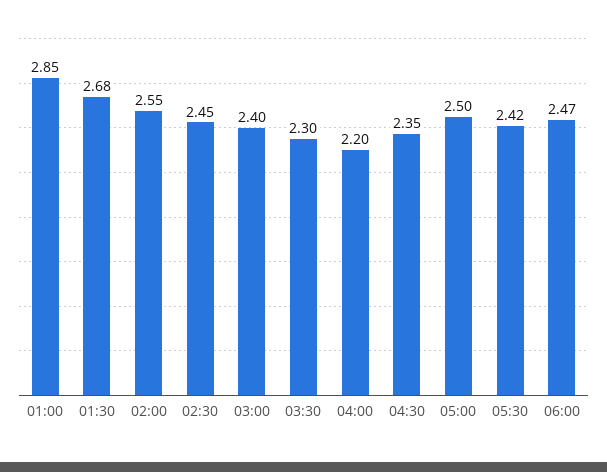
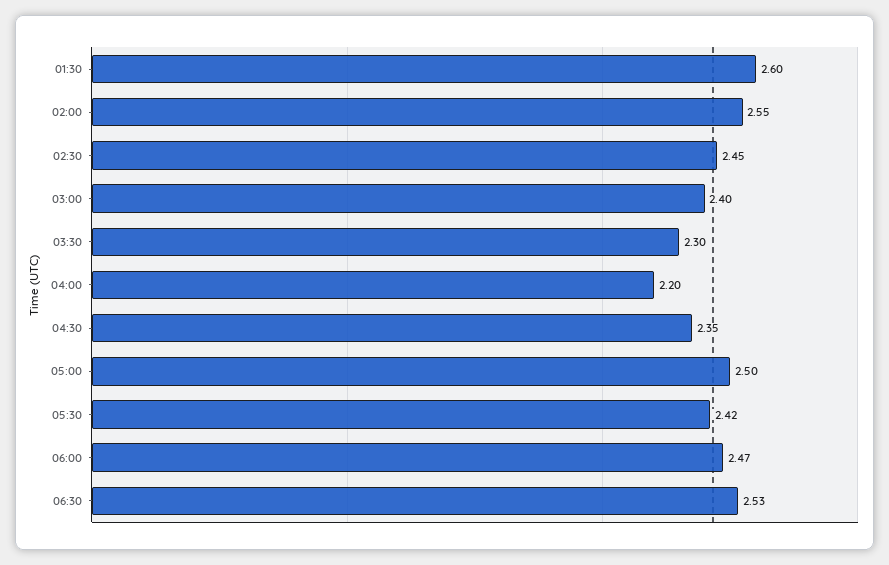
01:00: 2.85 -> none
01:30: 2.68 -> 2.6
06:30: none -> 2.53

